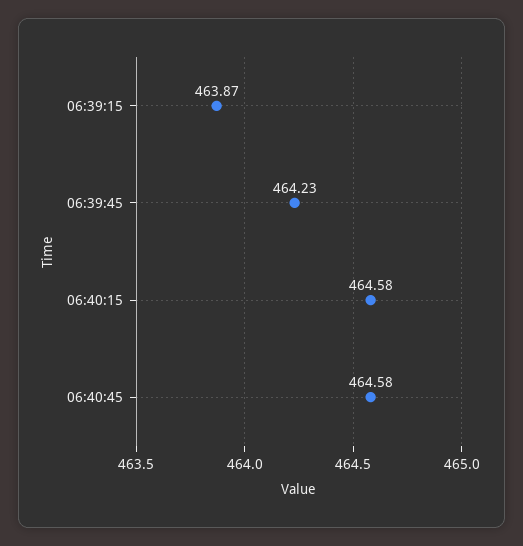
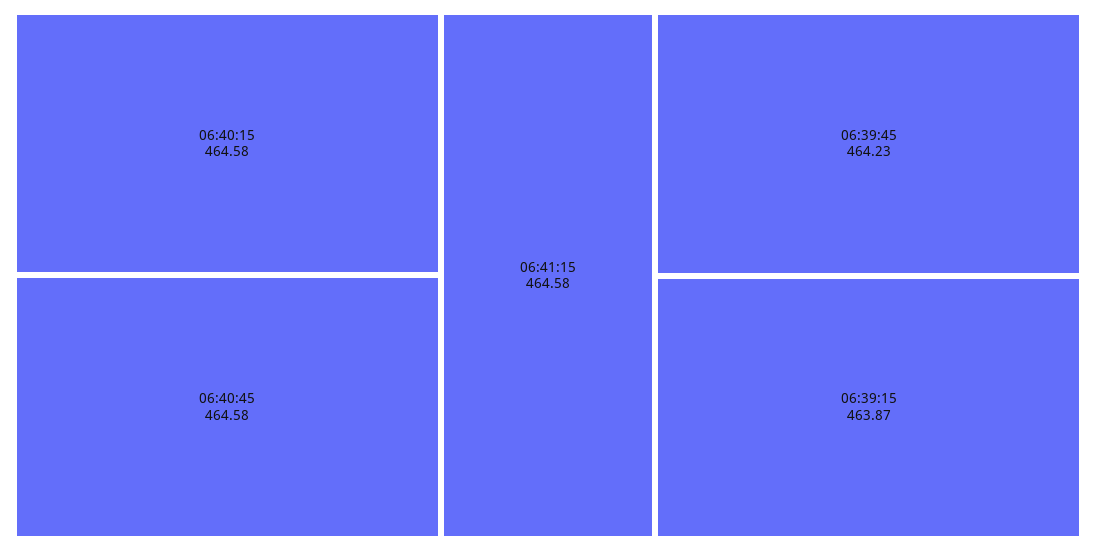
06:41:15: none -> 464.58

